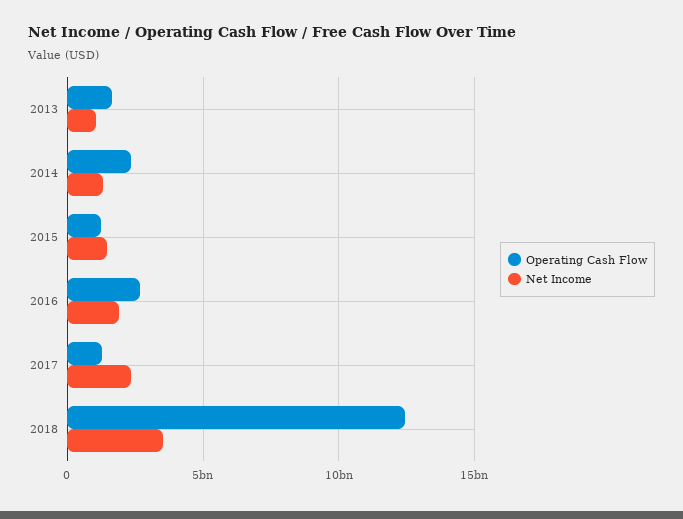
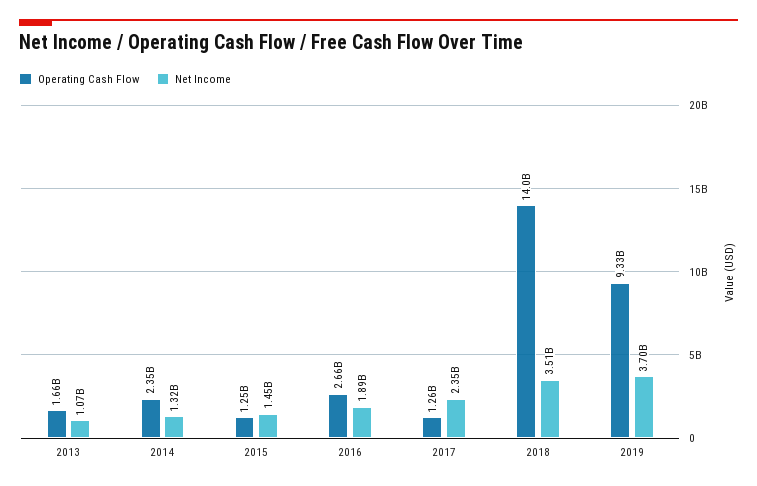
Operating Cash Flow, 2018: 12500000000 -> 14000000000
Operating Cash Flow, 2019: none -> 9330000000
Net Income, 2019: none -> 3700000000

